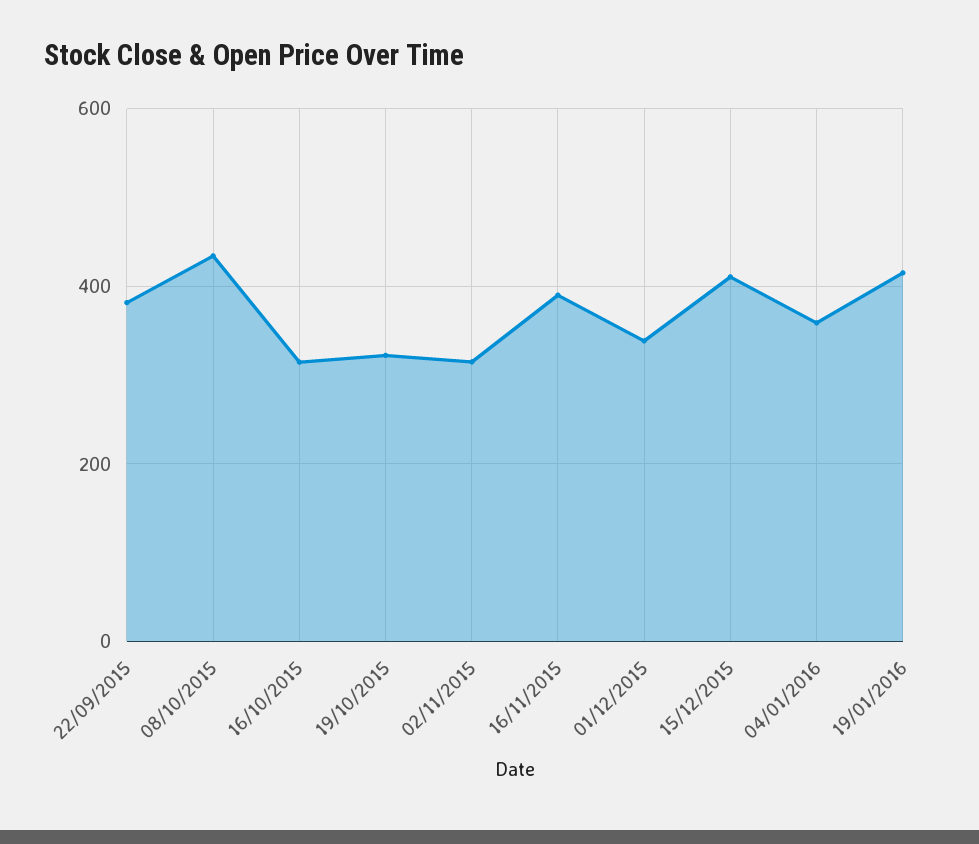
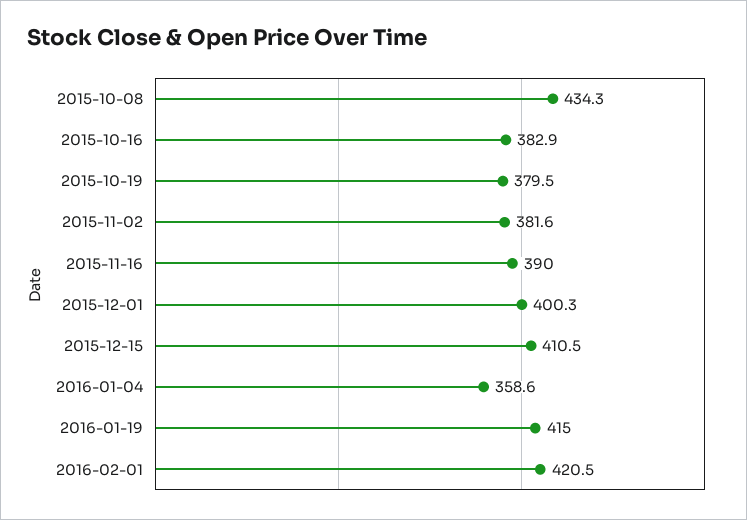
22/09/2015: 380 -> none
16/10/2015: 320 -> 382.9
19/10/2015: 320 -> 379.5
02/11/2015: 320 -> 381.6
01/12/2015: 340 -> 400.3
2016-02-01: none -> 420.5

